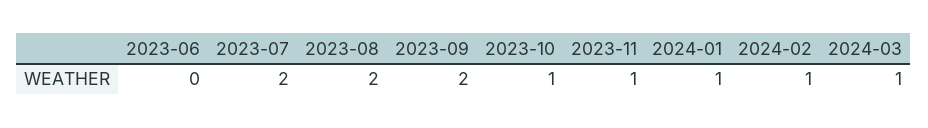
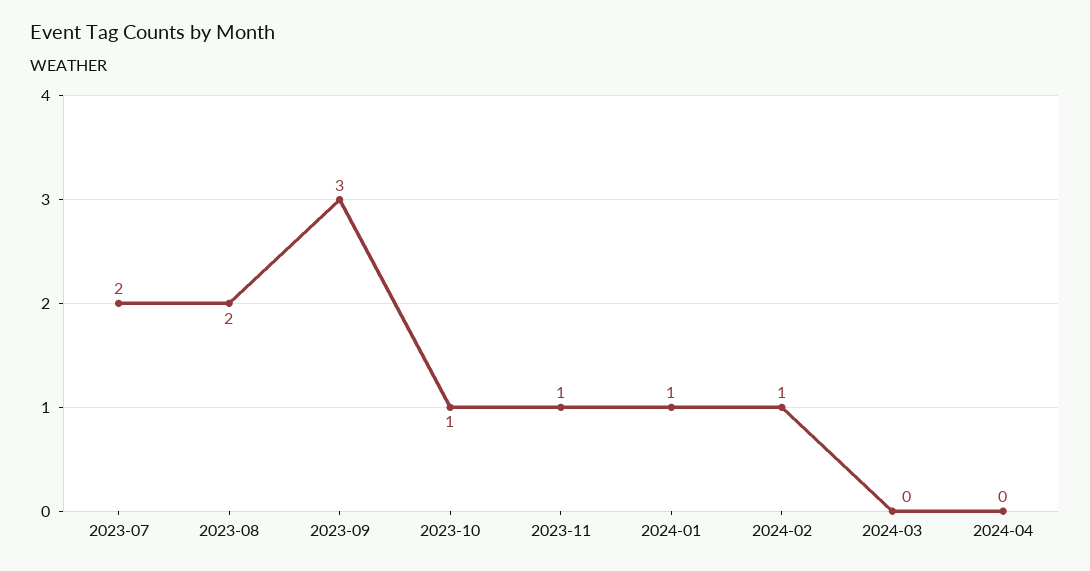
2023-06: 0 -> none
2023-09: 2 -> 3
2024-03: 1 -> 0
2024-04: none -> 0

